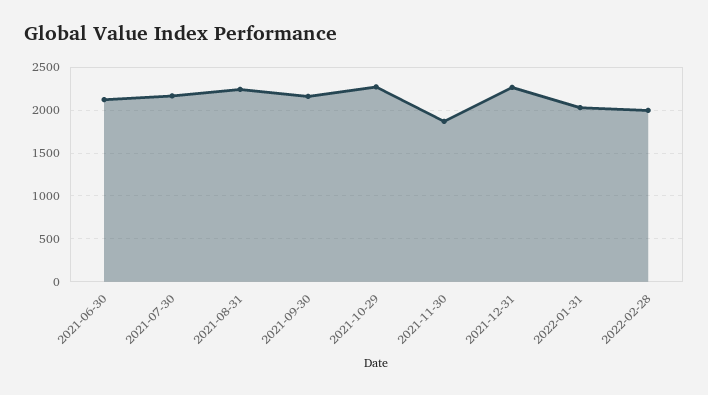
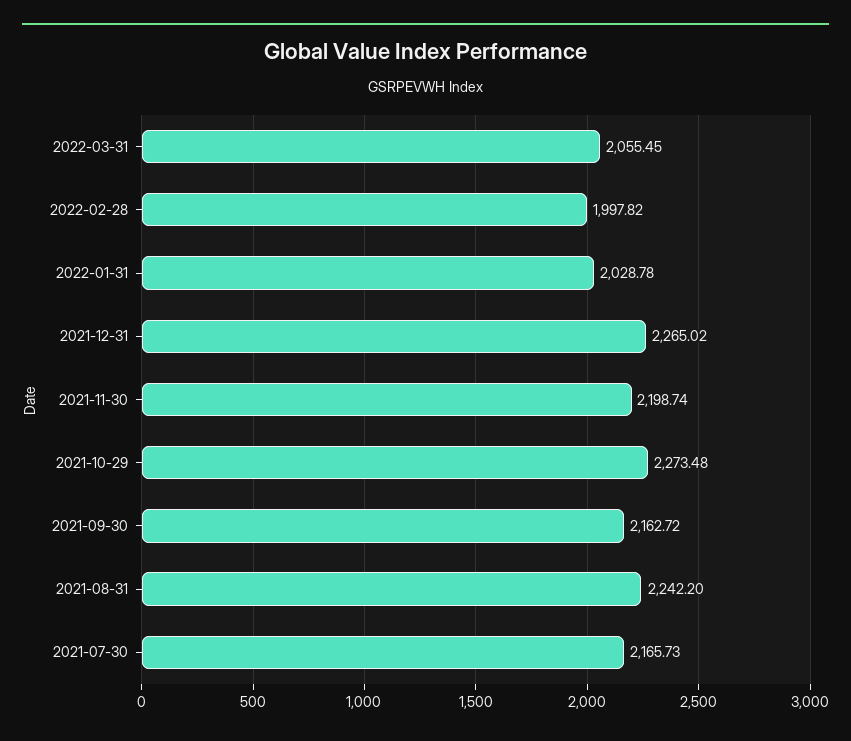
2021-06-30: 2100 -> none
2021-11-30: 1900 -> 2198.74
2022-03-31: none -> 2055.45

